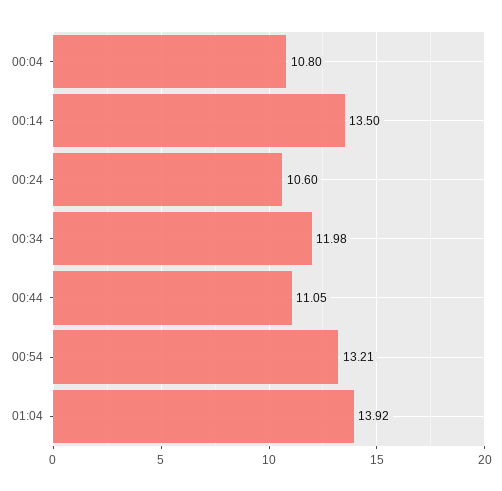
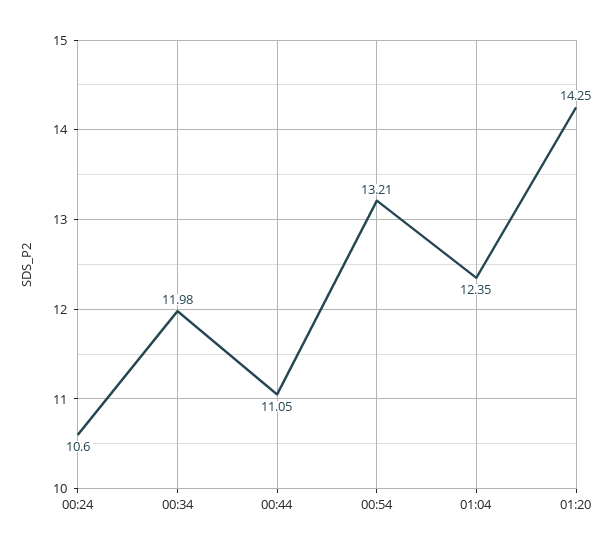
00:04: 10.8 -> none
00:14: 13.5 -> none
01:04: 13.92 -> 12.35
01:20: none -> 14.25

